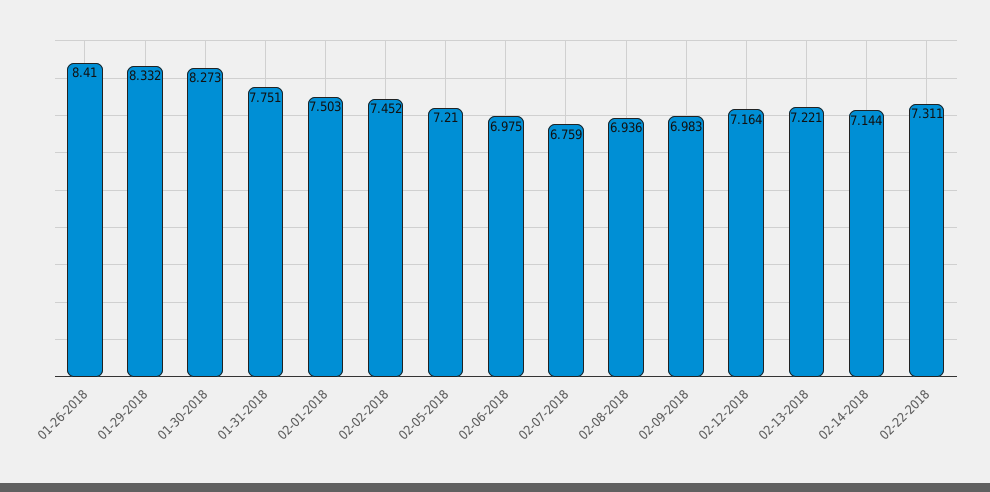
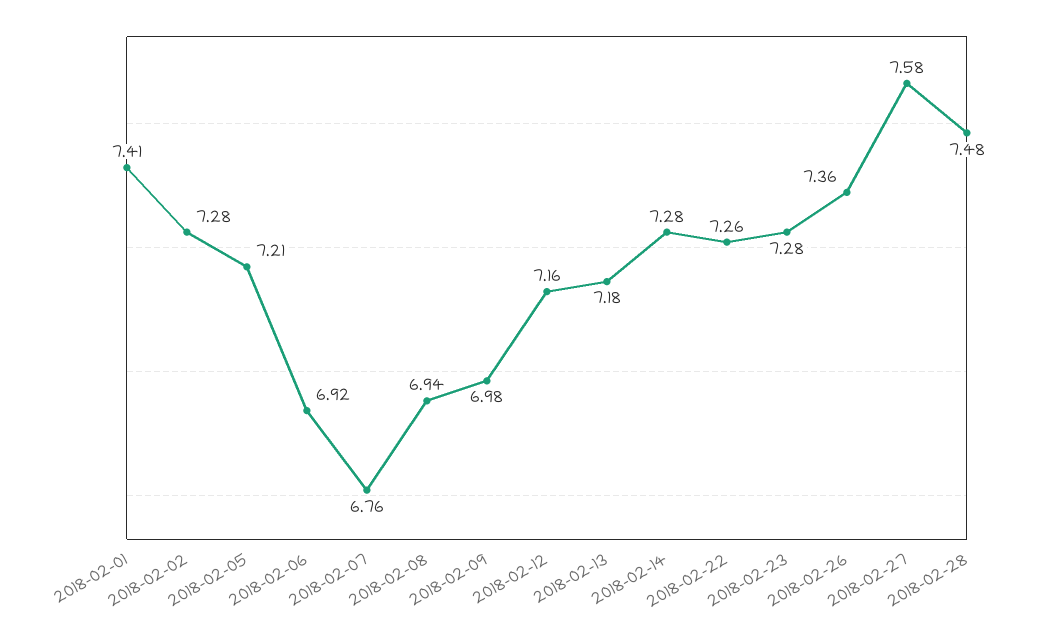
01-26-2018: 8.41 -> none
01-29-2018: 8.332 -> none
01-30-2018: 8.273 -> none
01-31-2018: 7.751 -> none
02-01-2018: 7.503 -> 7.41
02-02-2018: 7.452 -> 7.28
02-06-2018: 6.975 -> 6.92
02-13-2018: 7.221 -> 7.18
02-14-2018: 7.144 -> 7.28
02-22-2018: 7.311 -> 7.26
2018-02-23: none -> 7.28
2018-02-26: none -> 7.36
2018-02-27: none -> 7.58
2018-02-28: none -> 7.48

